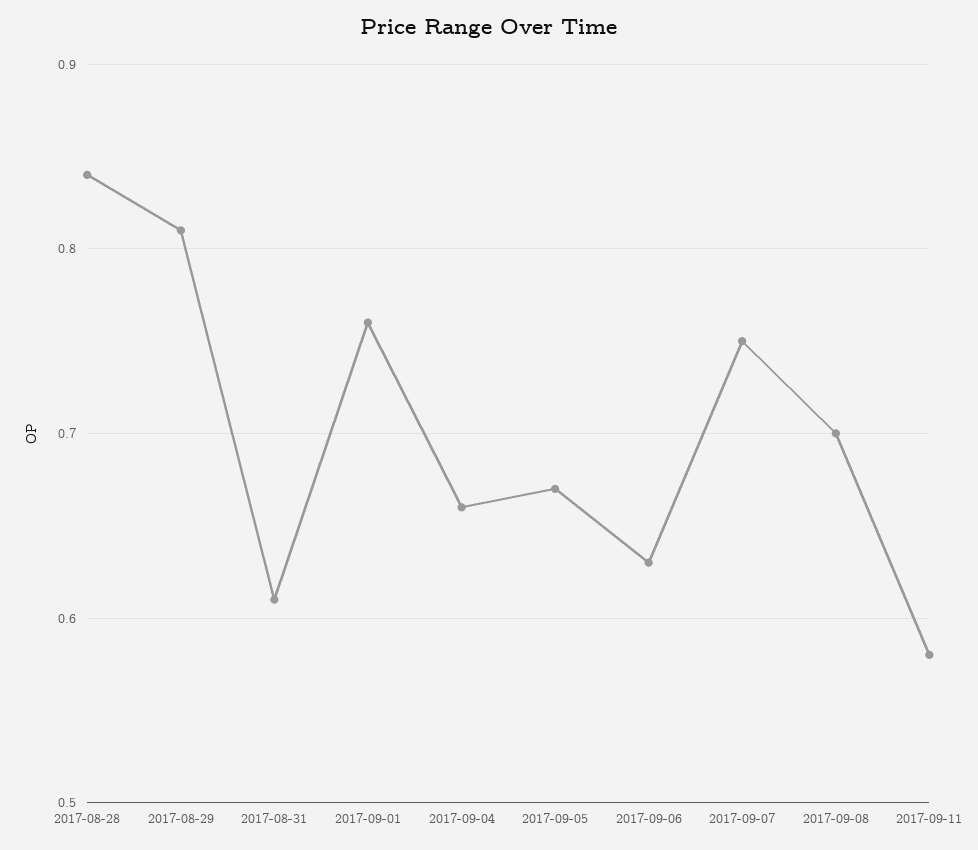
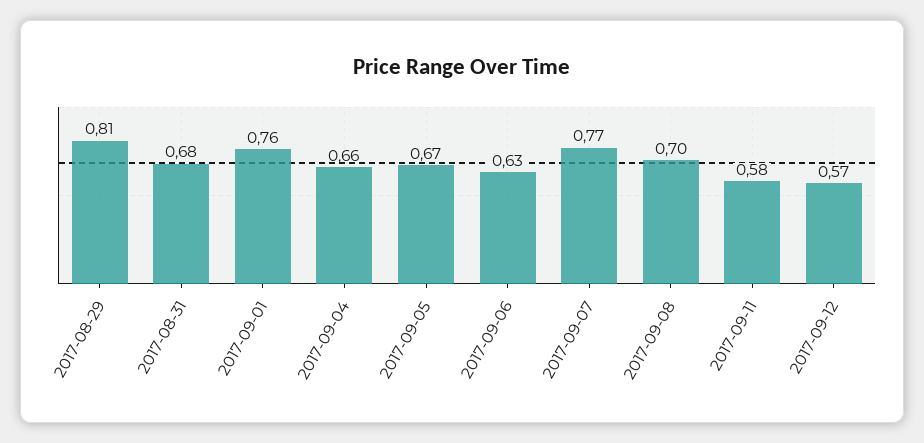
2017-08-28: 0.84 -> none
2017-08-31: 0.61 -> 0.68
2017-09-07: 0.75 -> 0.77
2017-09-12: none -> 0.57

